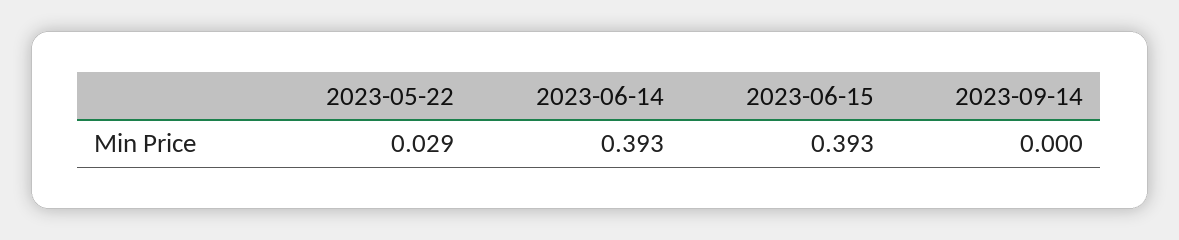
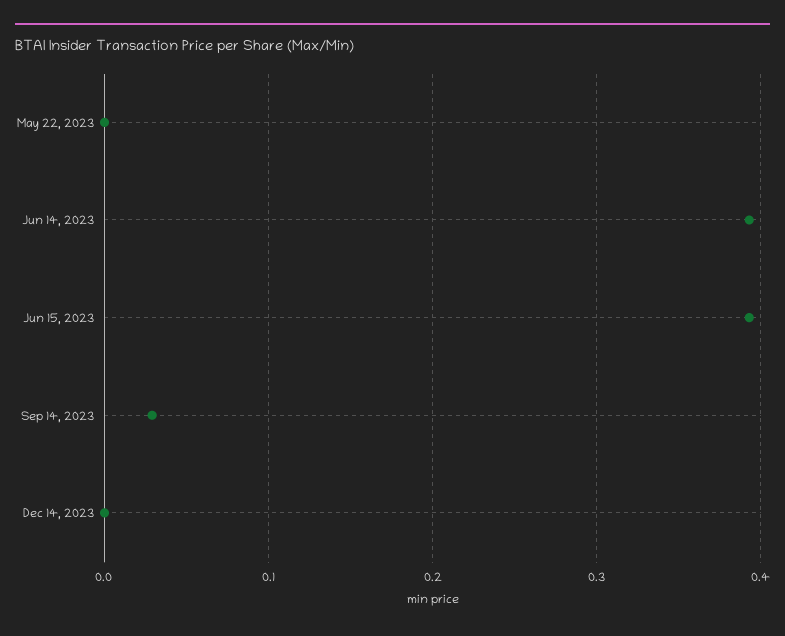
2023-05-22: 0.029 -> 0
2023-09-14: 0 -> 0.03
Dec 14, 2023: none -> 0

